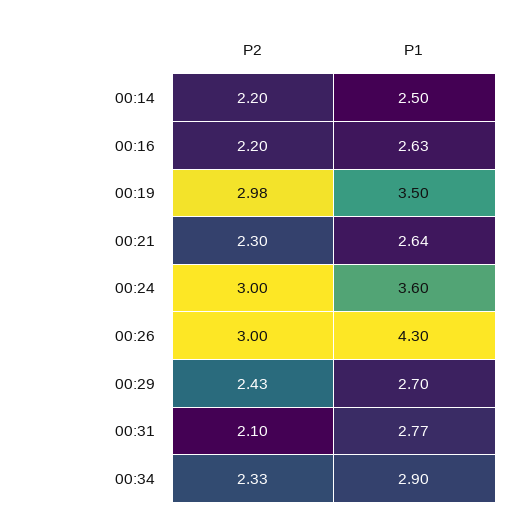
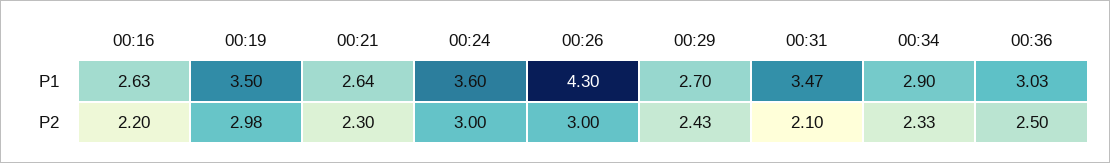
P2, 00:14: 2.2 -> none
P1, 00:14: 2.5 -> none
P1, 00:31: 2.77 -> 3.47
P1, 00:36: none -> 3.03
P2, 00:36: none -> 2.5

